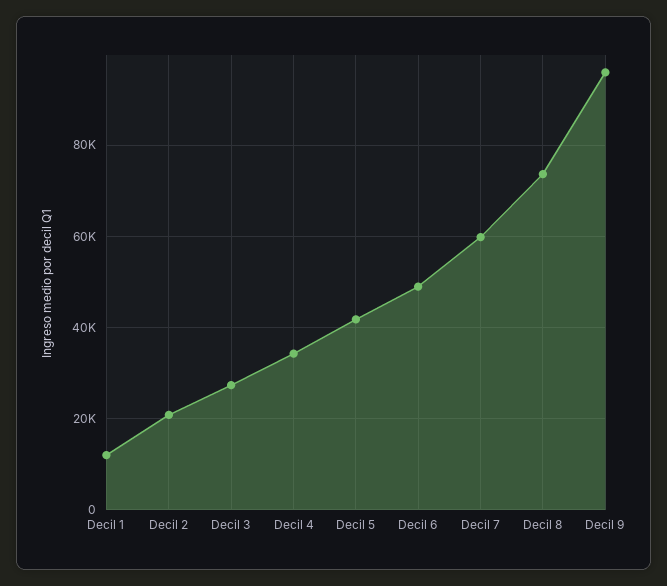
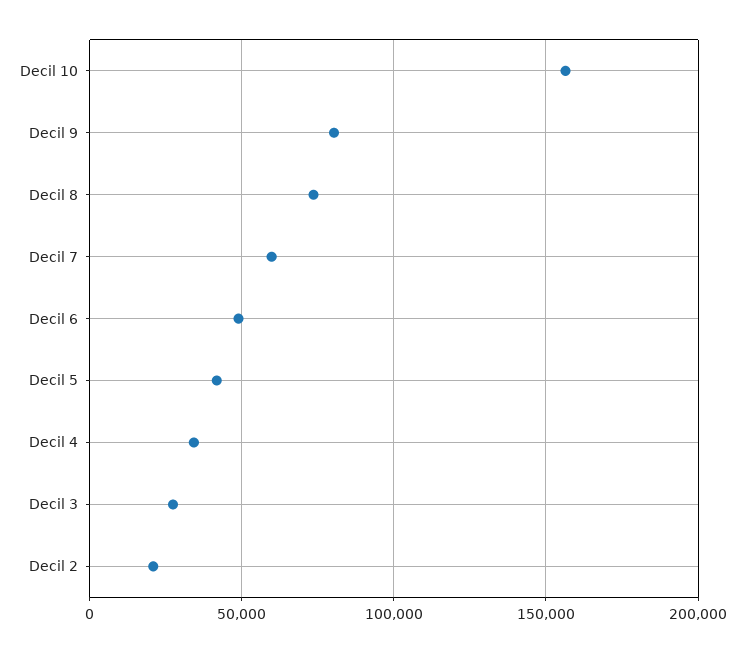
Decil 1: 12000 -> none
Decil 9: 96000 -> 80000
Decil 10: none -> 155000

